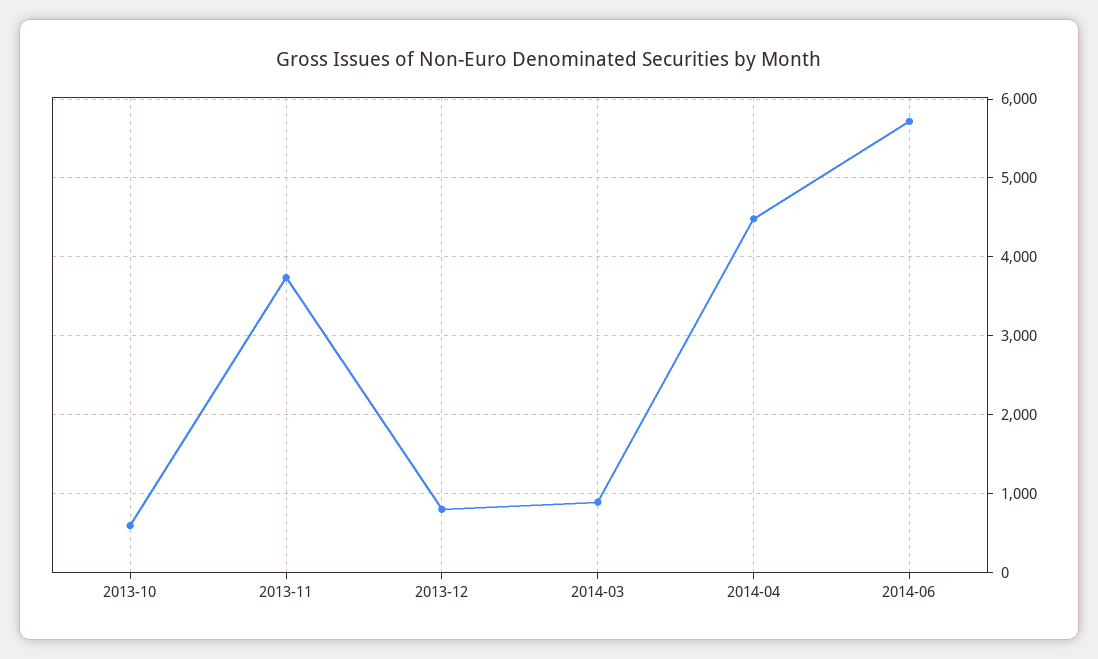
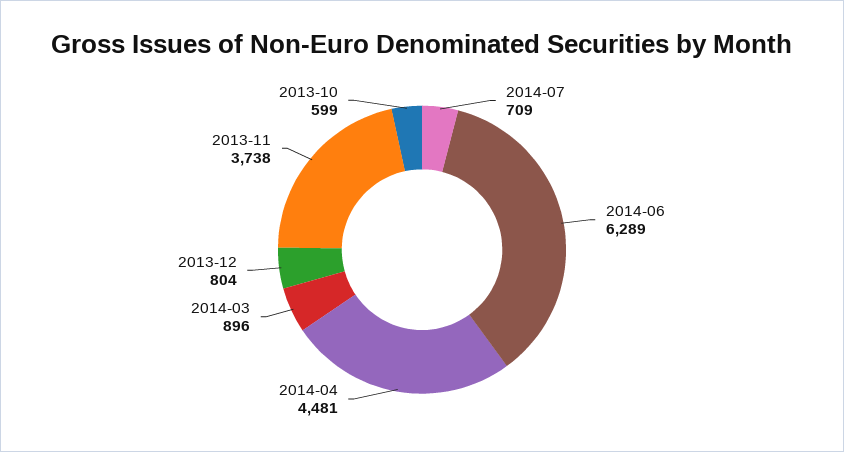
2014-06: 5700 -> 6289
2014-07: none -> 709

